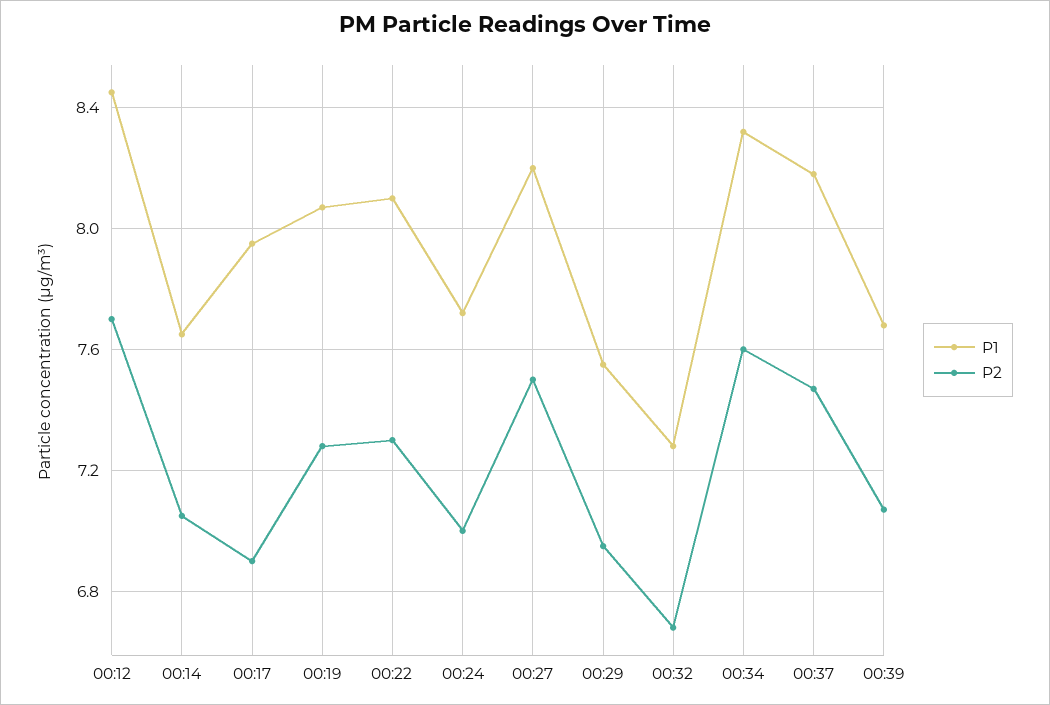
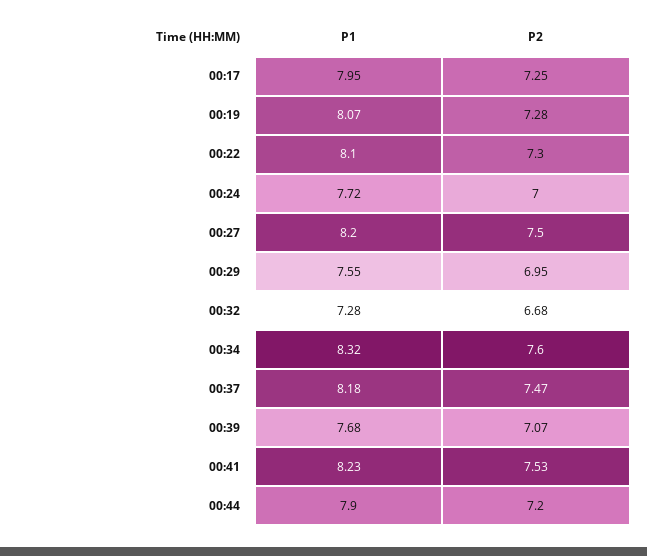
P1, 00:12: 8.45 -> none
P2, 00:12: 7.7 -> none
P1, 00:14: 7.65 -> none
P2, 00:14: 7.05 -> none
P2, 00:17: 6.9 -> 7.25
P1, 00:41: none -> 8.23
P2, 00:41: none -> 7.53
P1, 00:44: none -> 7.9
P2, 00:44: none -> 7.2

